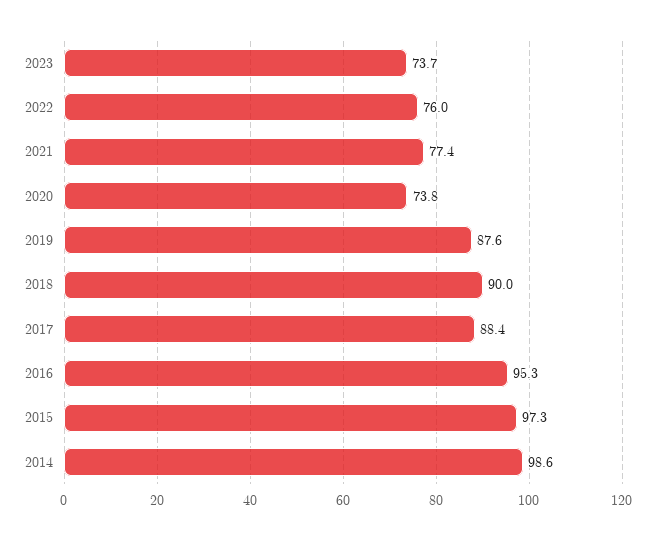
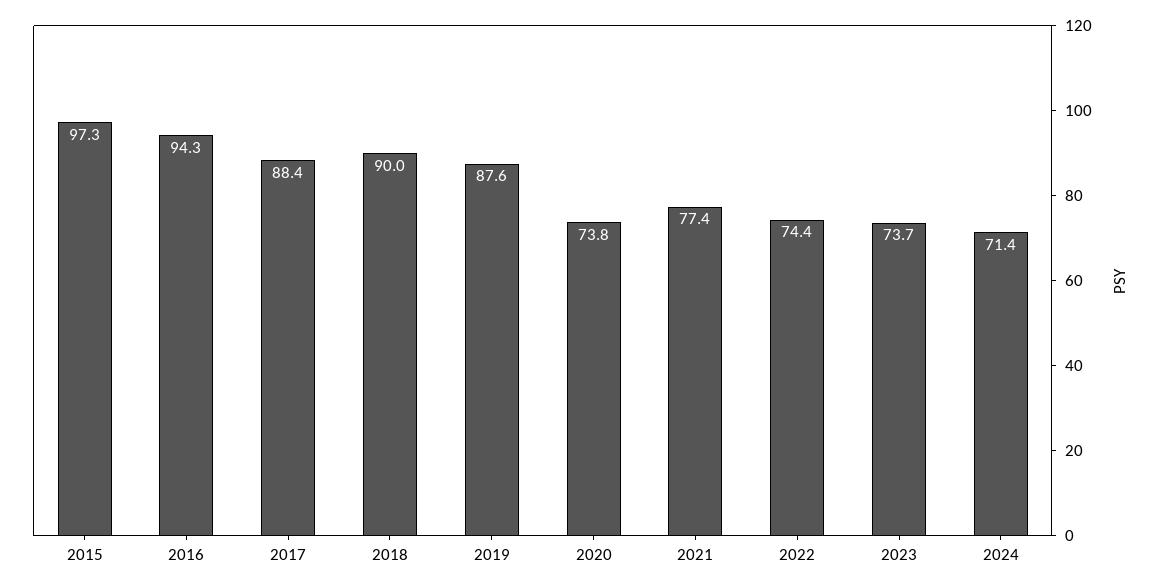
2022: 76 -> 74.4
2016: 95.3 -> 94.3
2014: 98.6 -> none
2024: none -> 71.4

